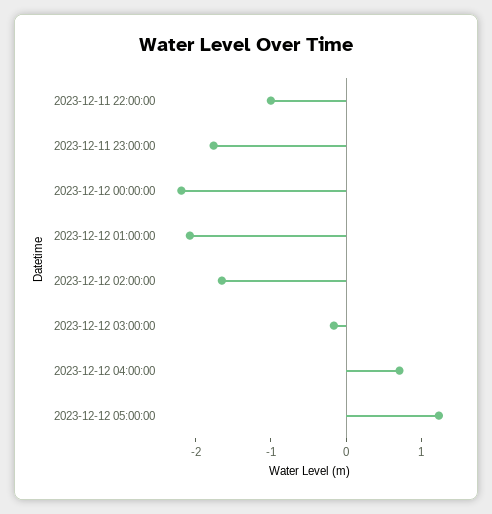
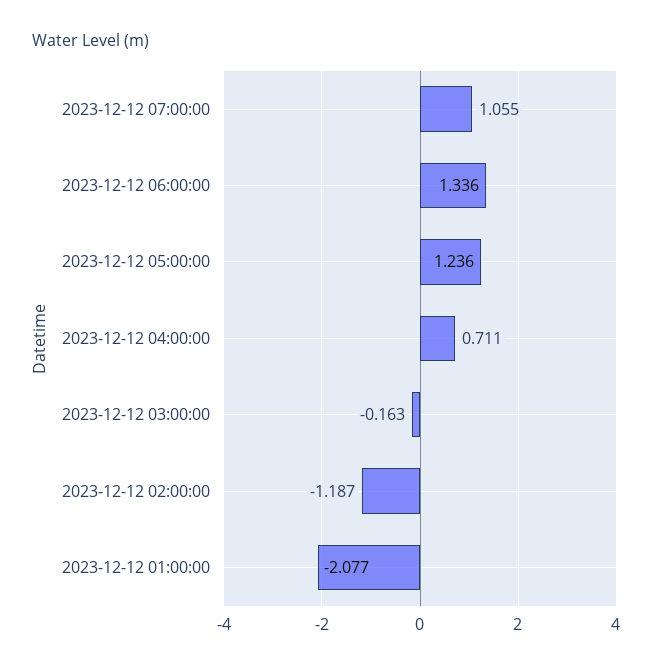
2023-12-11 22:00:00: -1 -> none
2023-12-11 23:00:00: -1.8 -> none
2023-12-12 00:00:00: -2.2 -> none
2023-12-12 02:00:00: -1.6 -> -1.187
2023-12-12 07:00:00: none -> 1.055
2023-12-12 06:00:00: none -> 1.336

